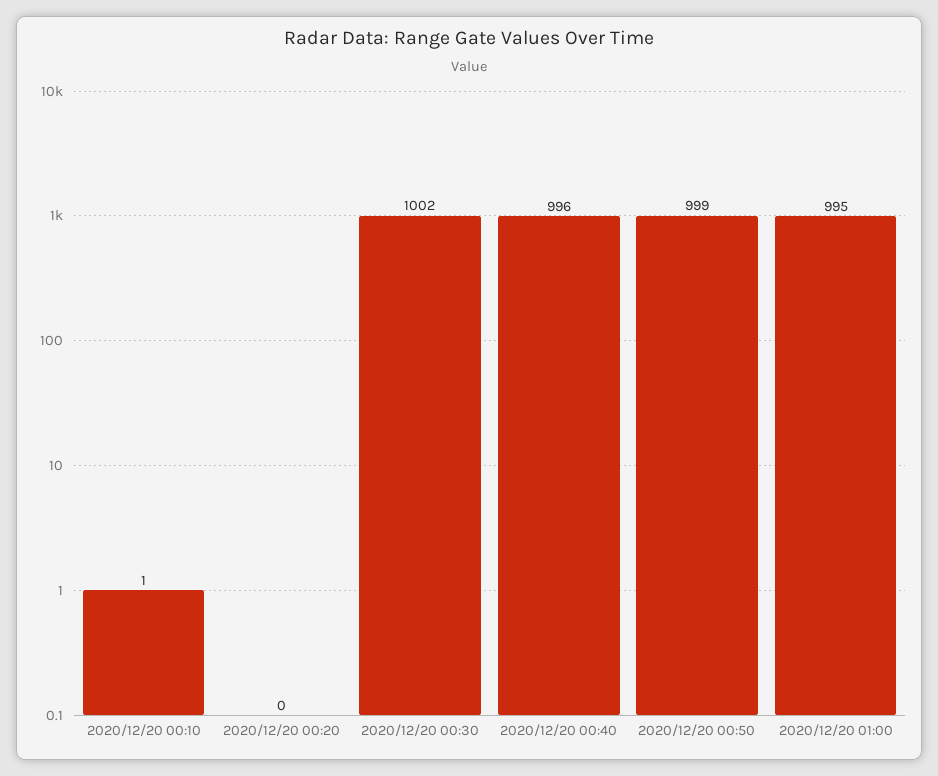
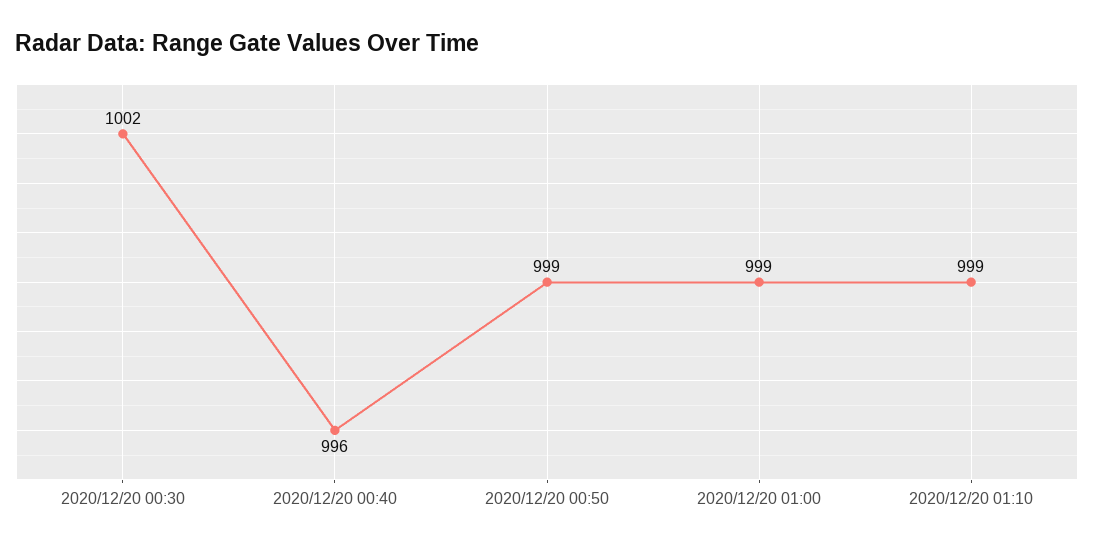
2020/12/20 00:10: 1 -> none
2020/12/20 00:20: 0 -> none
2020/12/20 01:00: 995 -> 999
2020/12/20 01:10: none -> 999

